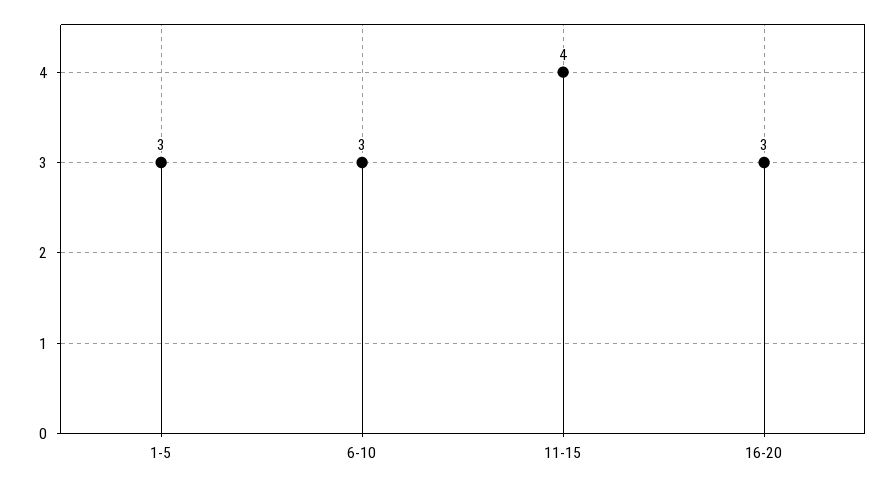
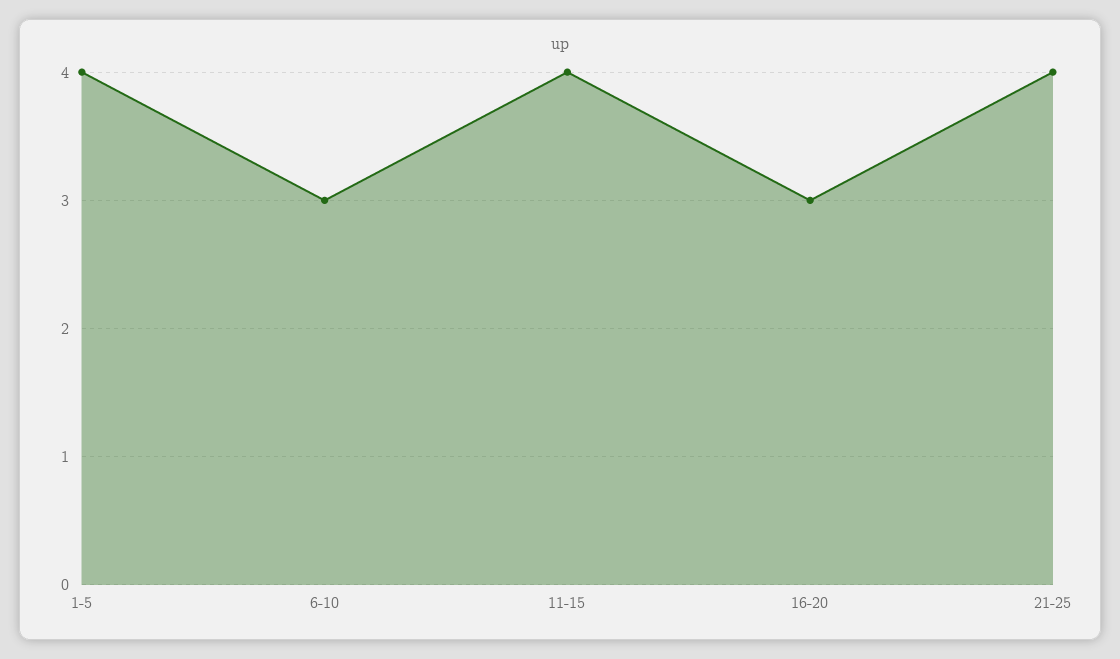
1-5: 3 -> 4
21-25: none -> 4

